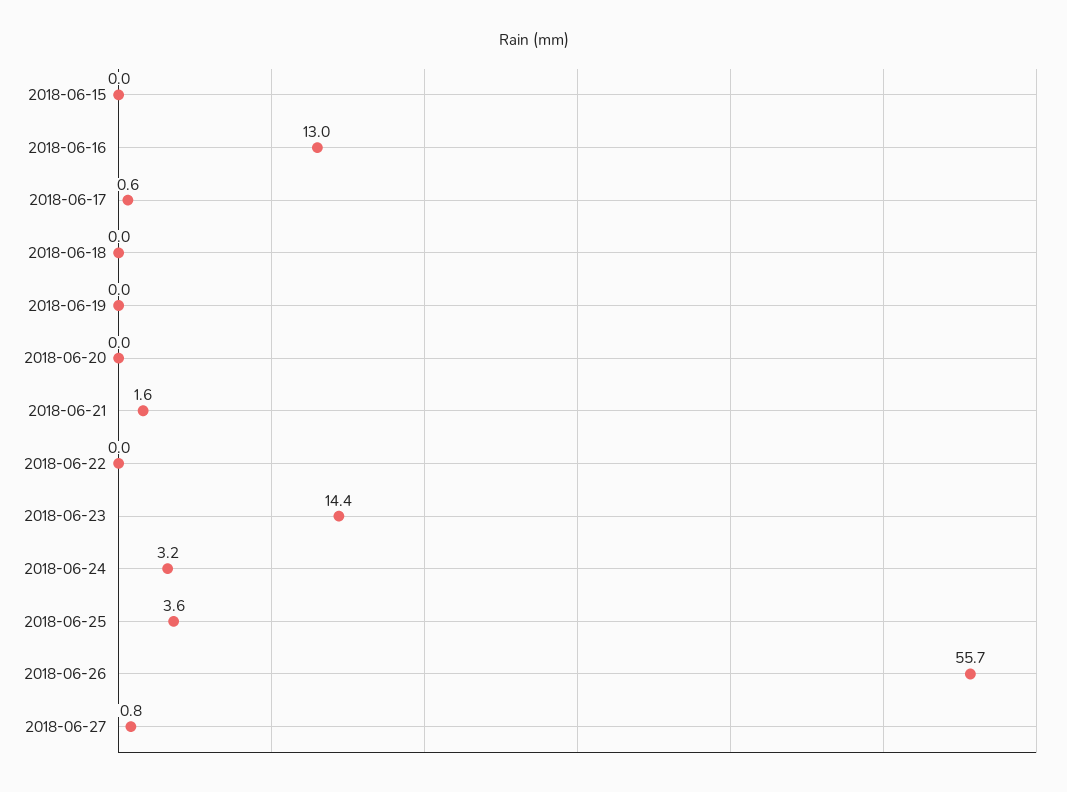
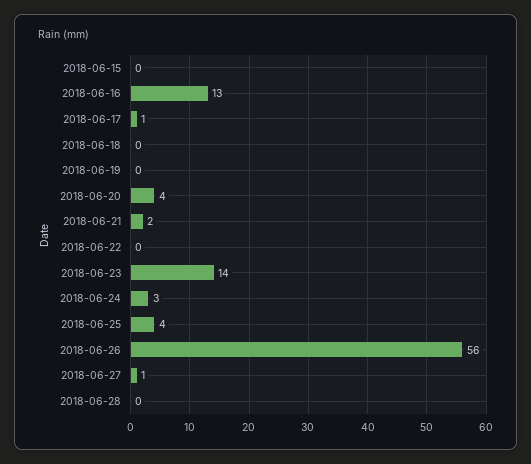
2018-06-20: 0 -> 4
2018-06-28: none -> 0

